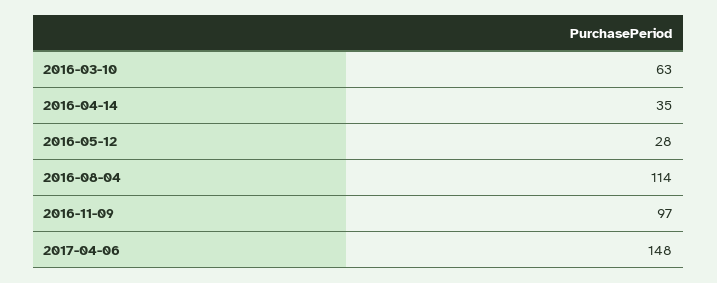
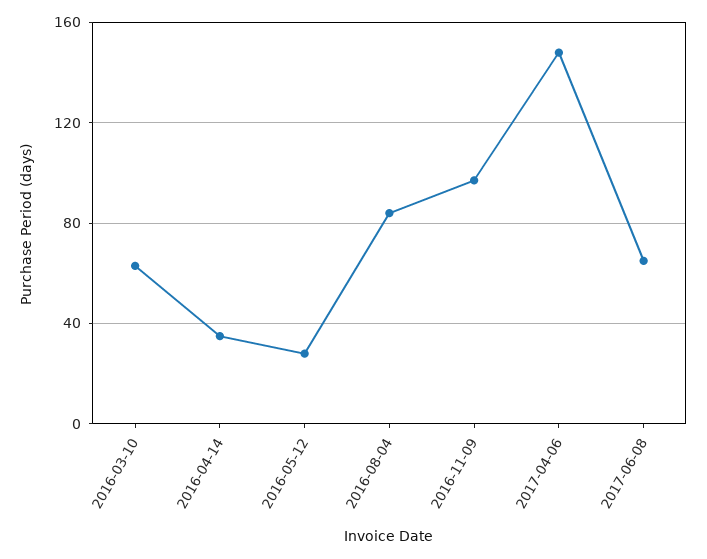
2016-08-04: 114 -> 85
2017-06-08: none -> 65

